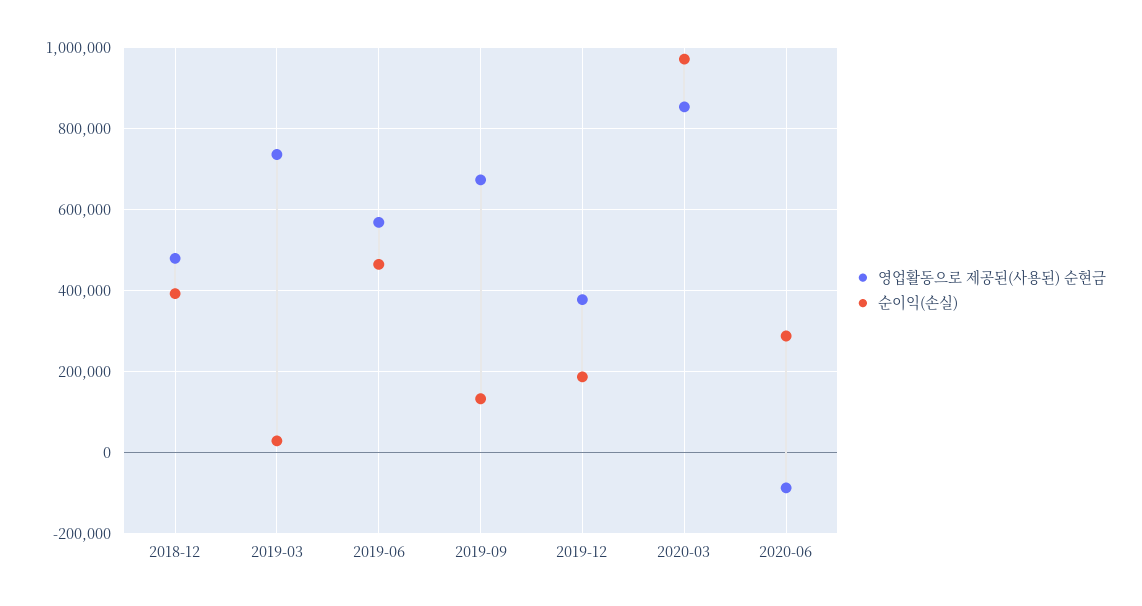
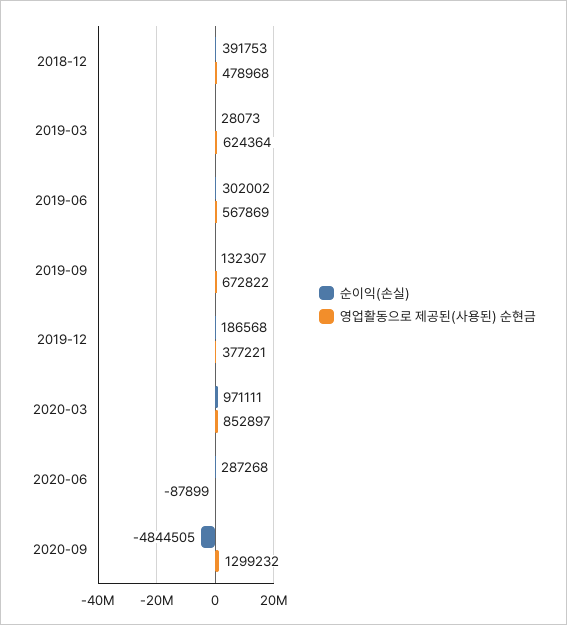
영업활동으로 제공된(사용된) 순현금, 2019-03: 740000 -> 624364
순이익(손실), 2019-06: 460000 -> 302002
순이익(손실), 2020-09: none -> -4844505
영업활동으로 제공된(사용된) 순현금, 2020-09: none -> 1299232

